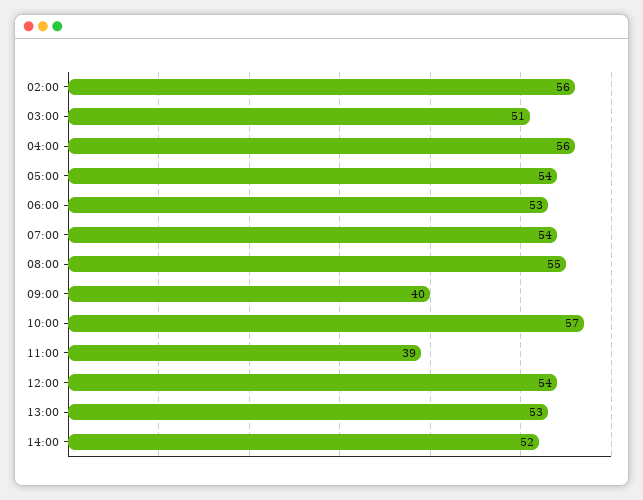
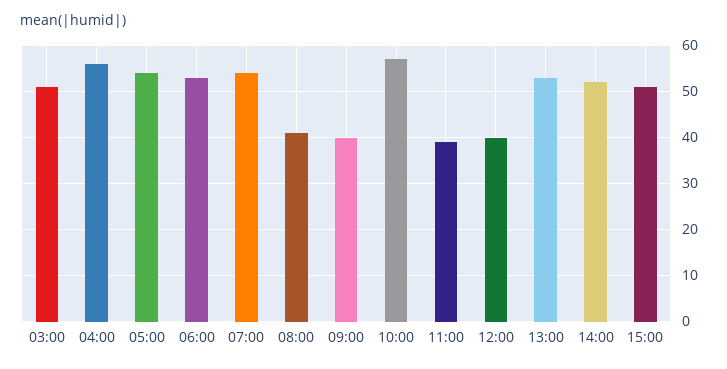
02:00: 56 -> none
08:00: 55 -> 40
12:00: 54 -> 40
15:00: none -> 50

